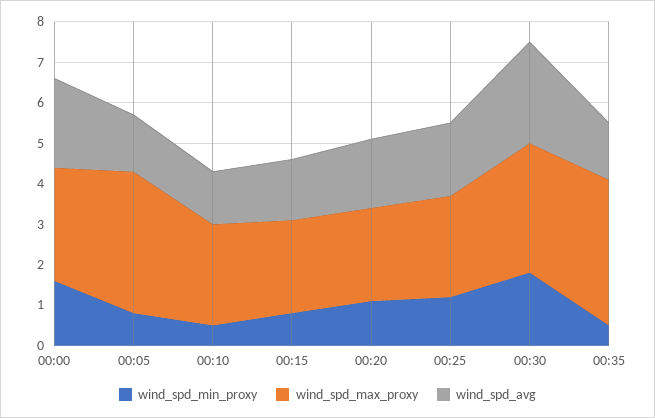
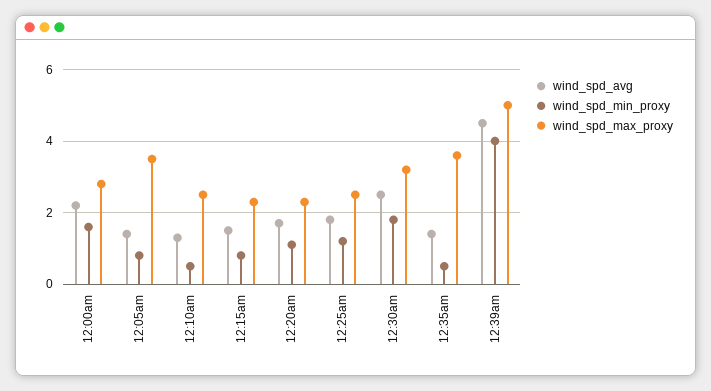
wind_spd_avg, 12:39am: none -> 4.5
wind_spd_min_proxy, 12:39am: none -> 4
wind_spd_max_proxy, 12:39am: none -> 5

